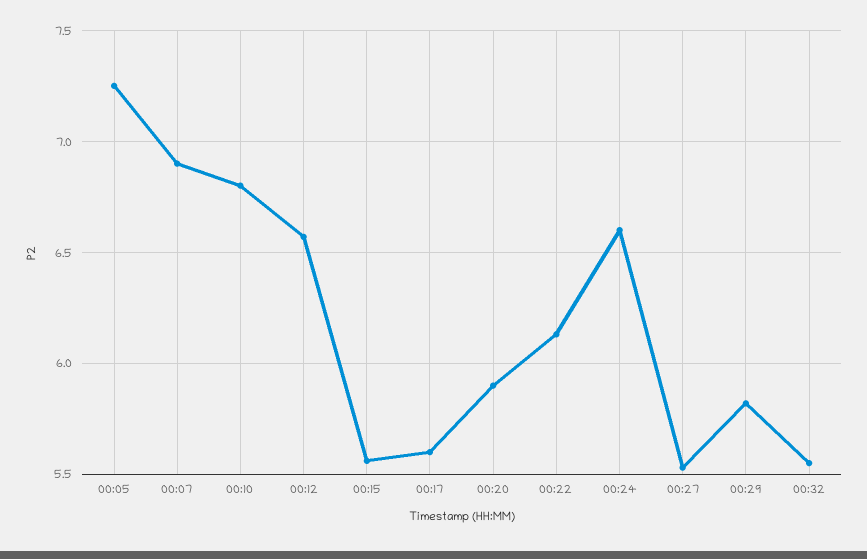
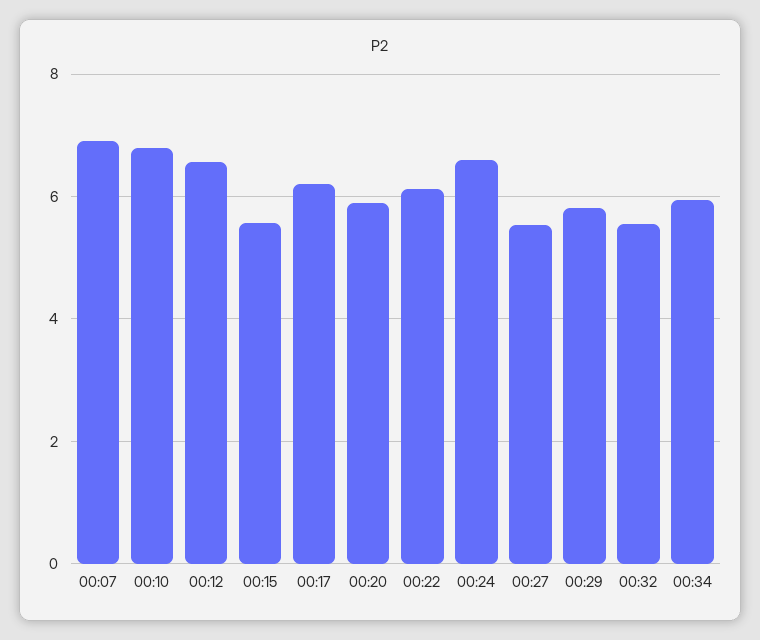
00:05: 7.25 -> none
00:17: 5.6 -> 6.2
00:34: none -> 6

